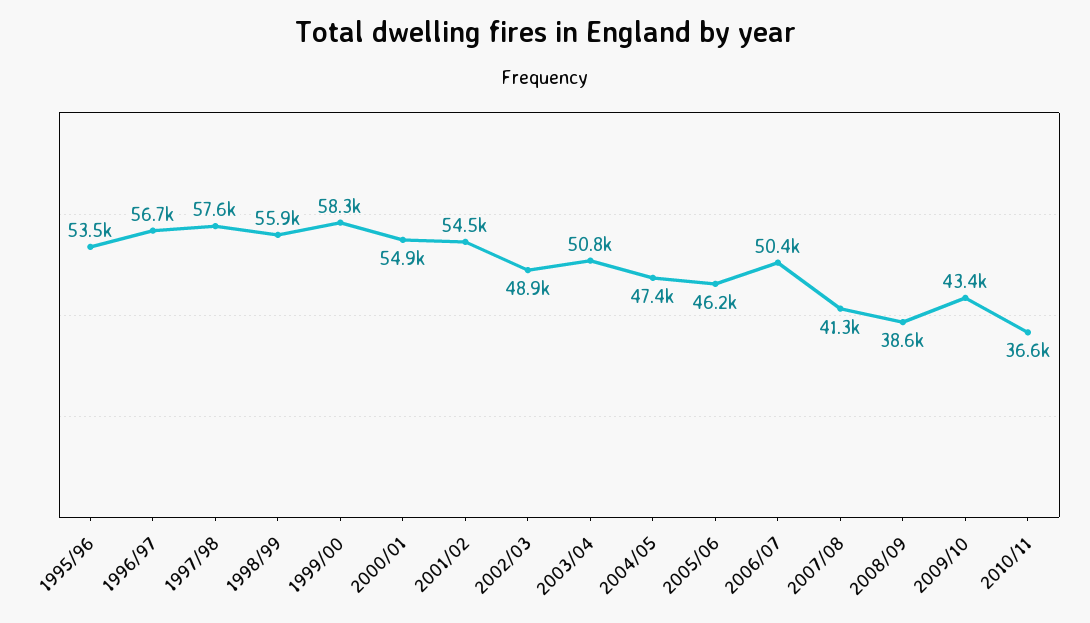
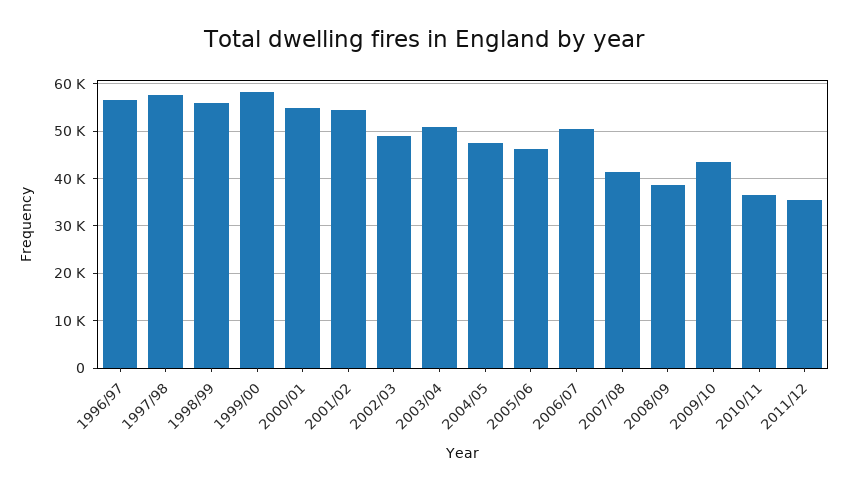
1995/96: 53500 -> none
2011/12: none -> 36000

